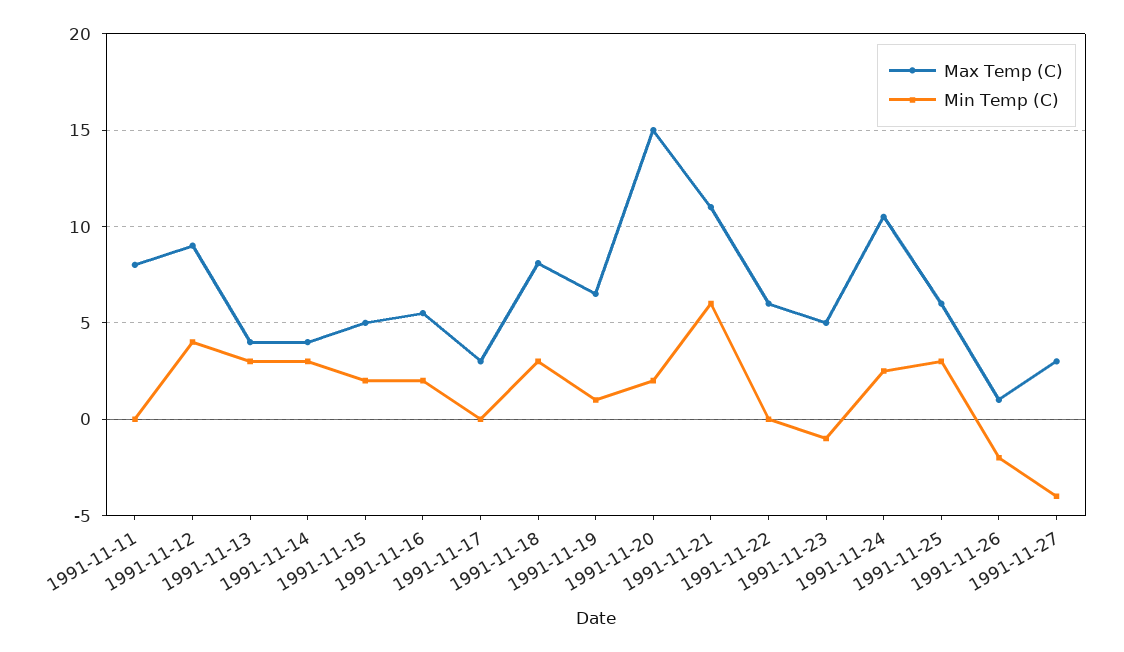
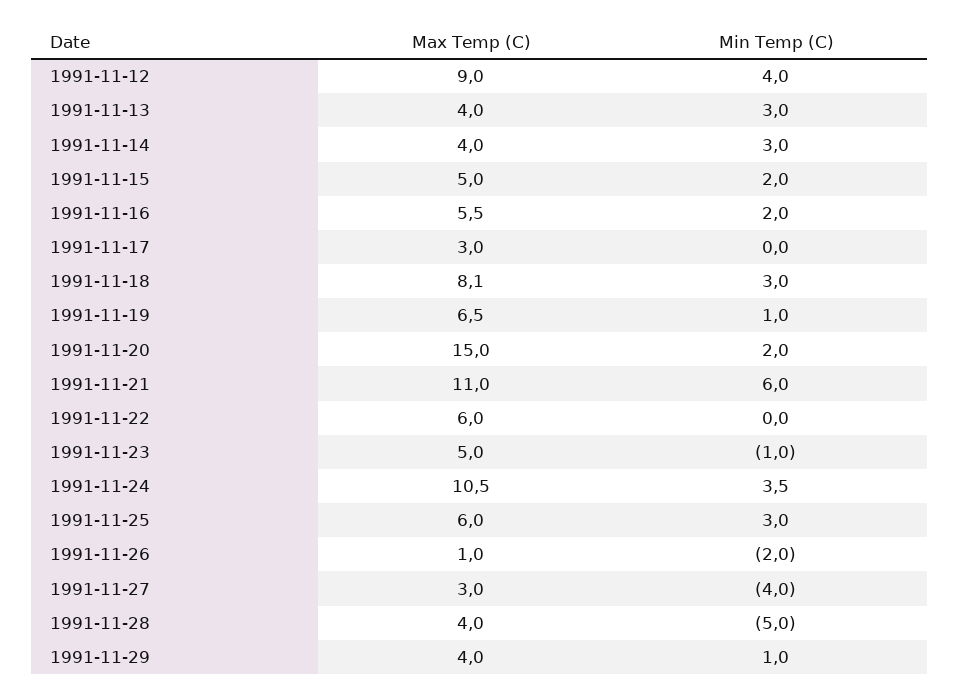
Max Temp (C), 1991-11-11: 8 -> none
Min Temp (C), 1991-11-11: 0 -> none
Min Temp (C), 1991-11-24: 2.5 -> 3.5
Max Temp (C), 1991-11-28: none -> 4
Min Temp (C), 1991-11-28: none -> -5
Max Temp (C), 1991-11-29: none -> 4
Min Temp (C), 1991-11-29: none -> 1

